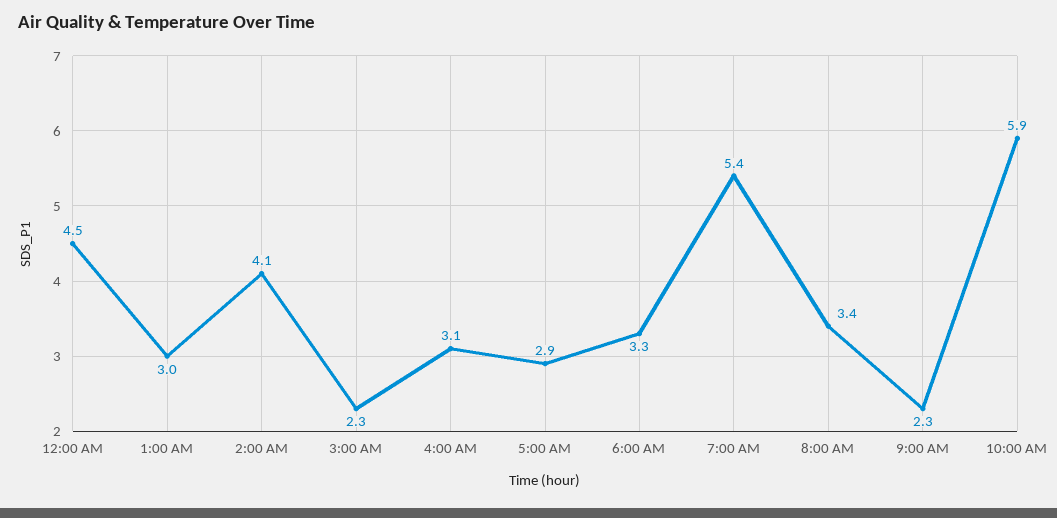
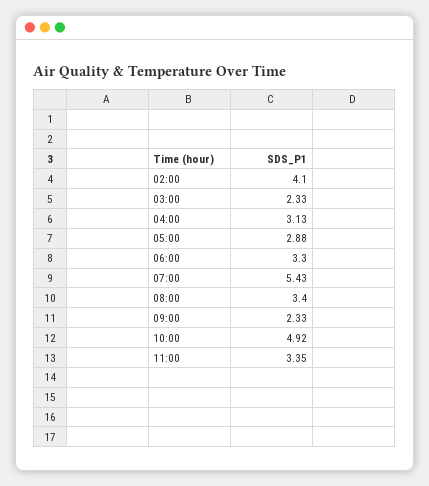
12:00 AM: 4.5 -> none
1:00 AM: 3 -> none
10:00 AM: 5.9 -> 4.92
11:00: none -> 3.35

